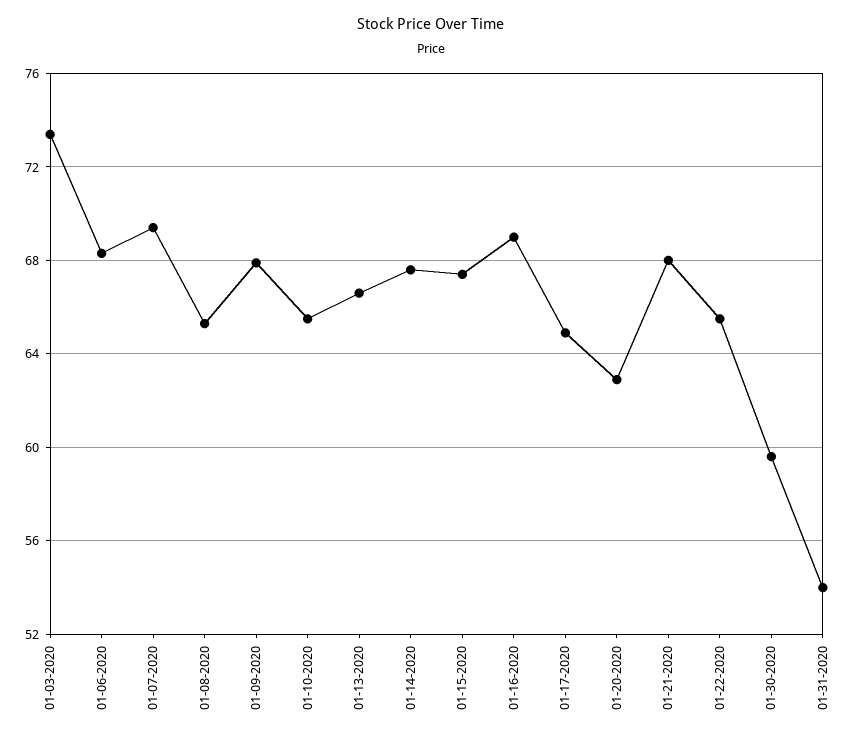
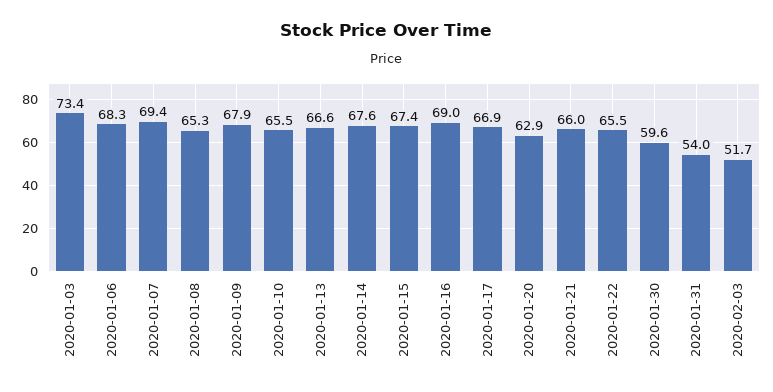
01-17-2020: 65 -> 66.9
01-21-2020: 68 -> 66
2020-02-03: none -> 51.7

